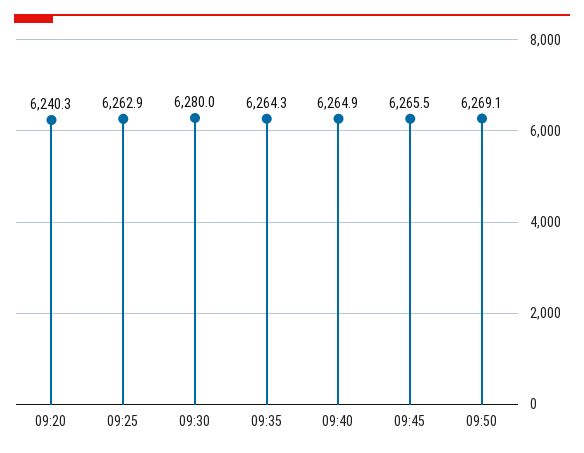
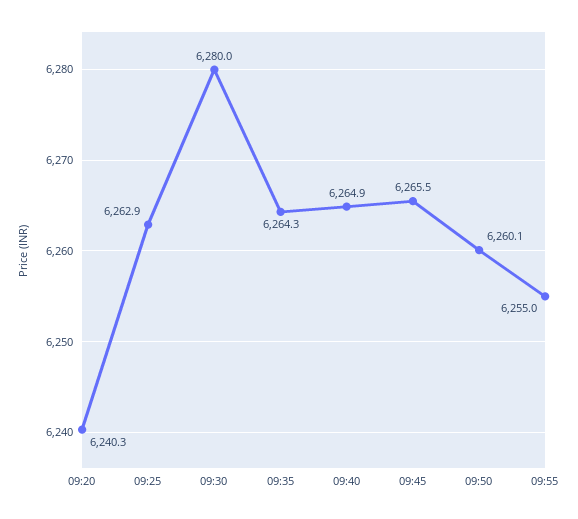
09:50: 6269.1 -> 6260.1
09:55: none -> 6255

